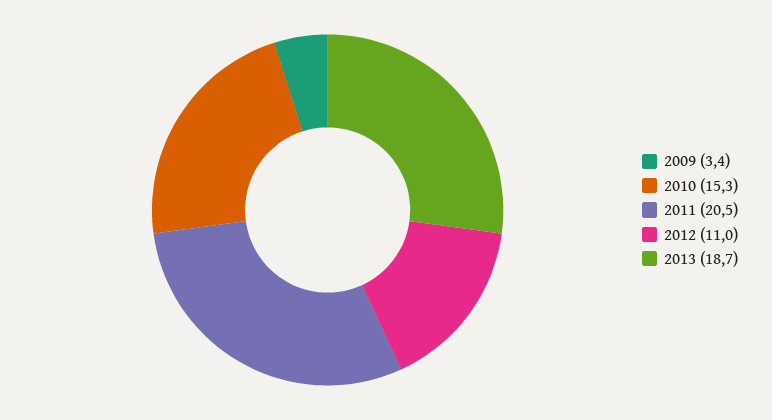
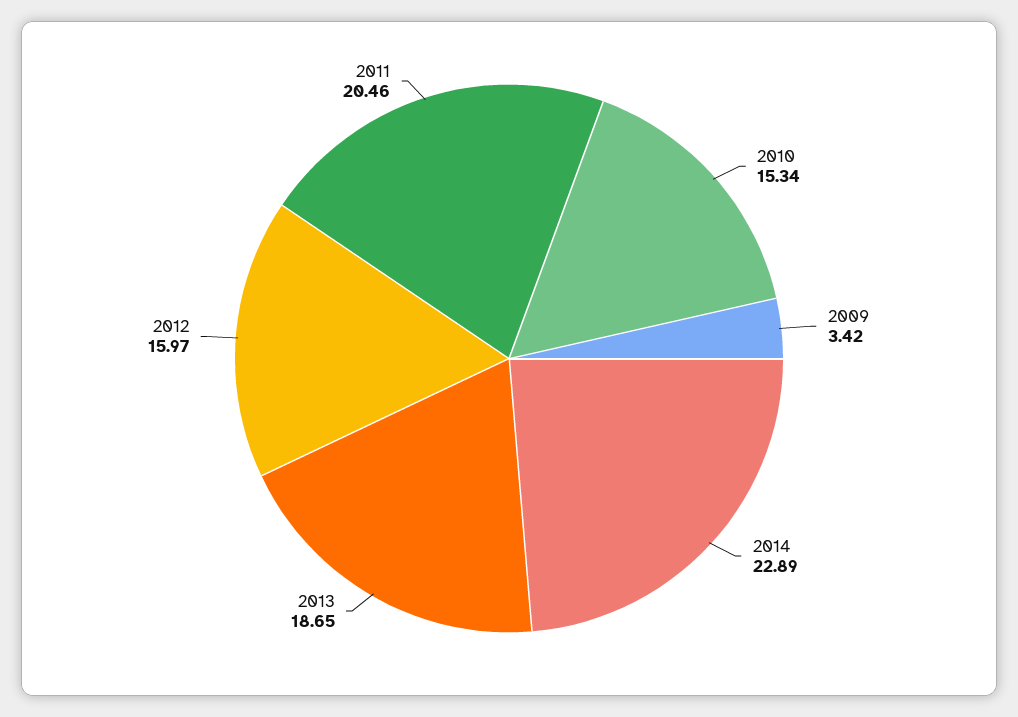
2012: 11 -> 15.97
2014: none -> 22.89

